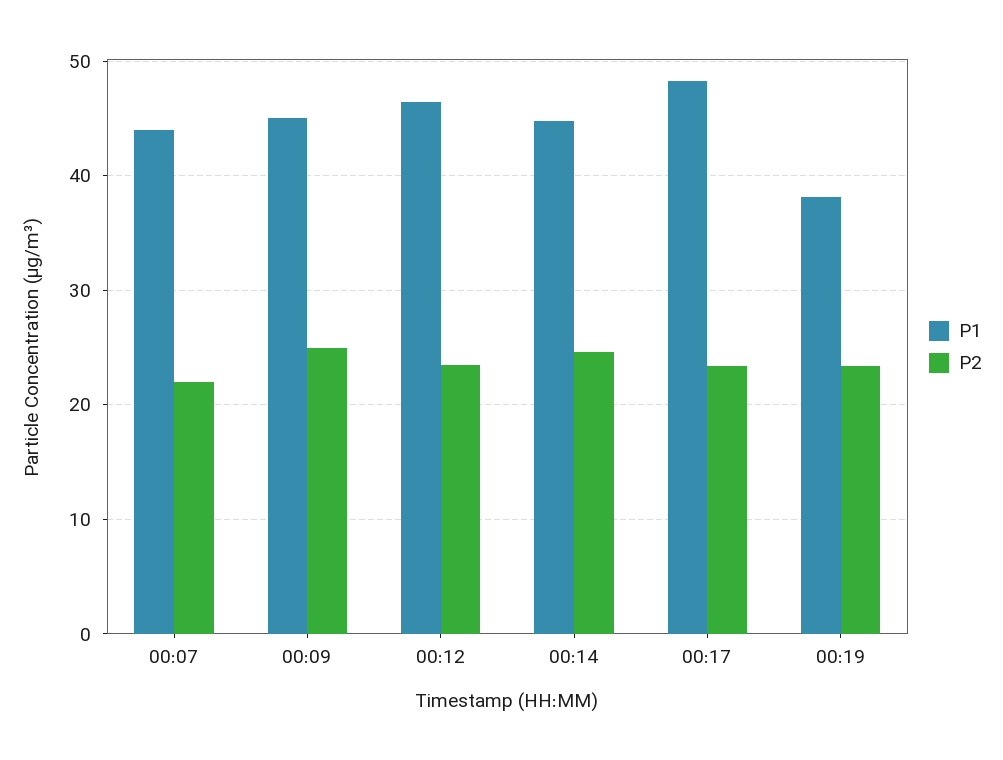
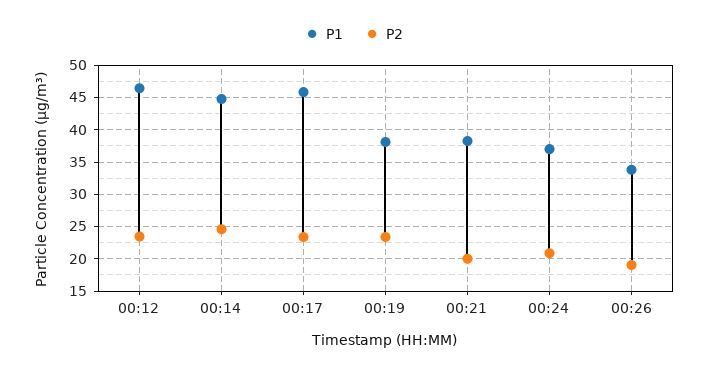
P1, 00:07: 44 -> none
P2, 00:07: 22 -> none
P1, 00:09: 45 -> none
P2, 00:09: 25 -> none
P1, 00:17: 48 -> 46
P1, 00:21: none -> 38
P2, 00:21: none -> 20
P1, 00:24: none -> 37
P2, 00:24: none -> 21
P1, 00:26: none -> 34
P2, 00:26: none -> 19

